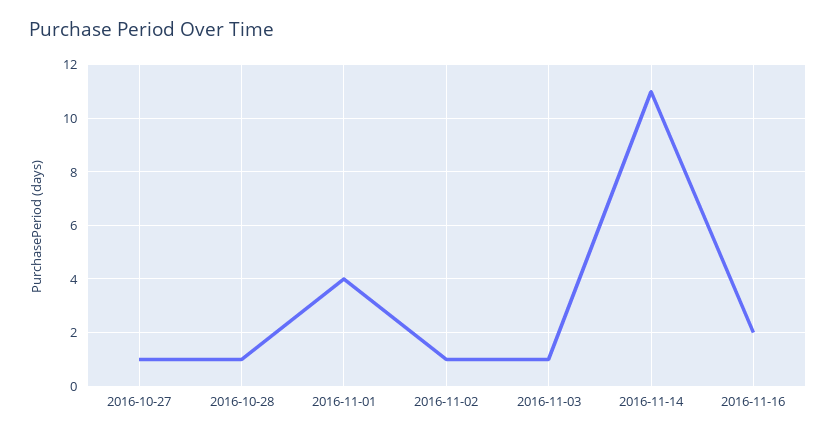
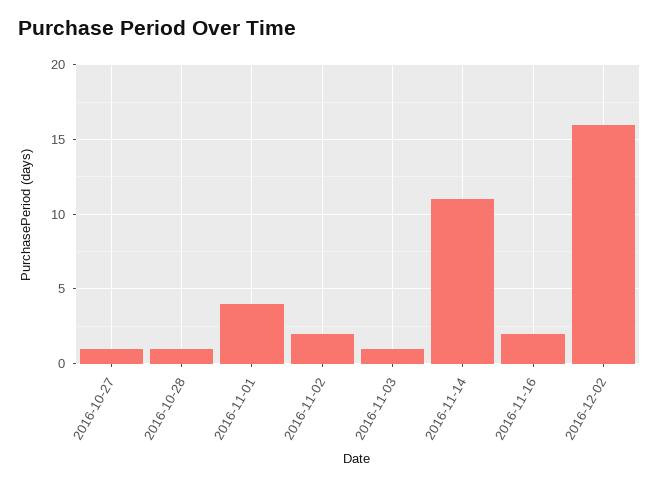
2016-11-02: 1 -> 2
2016-12-02: none -> 16

